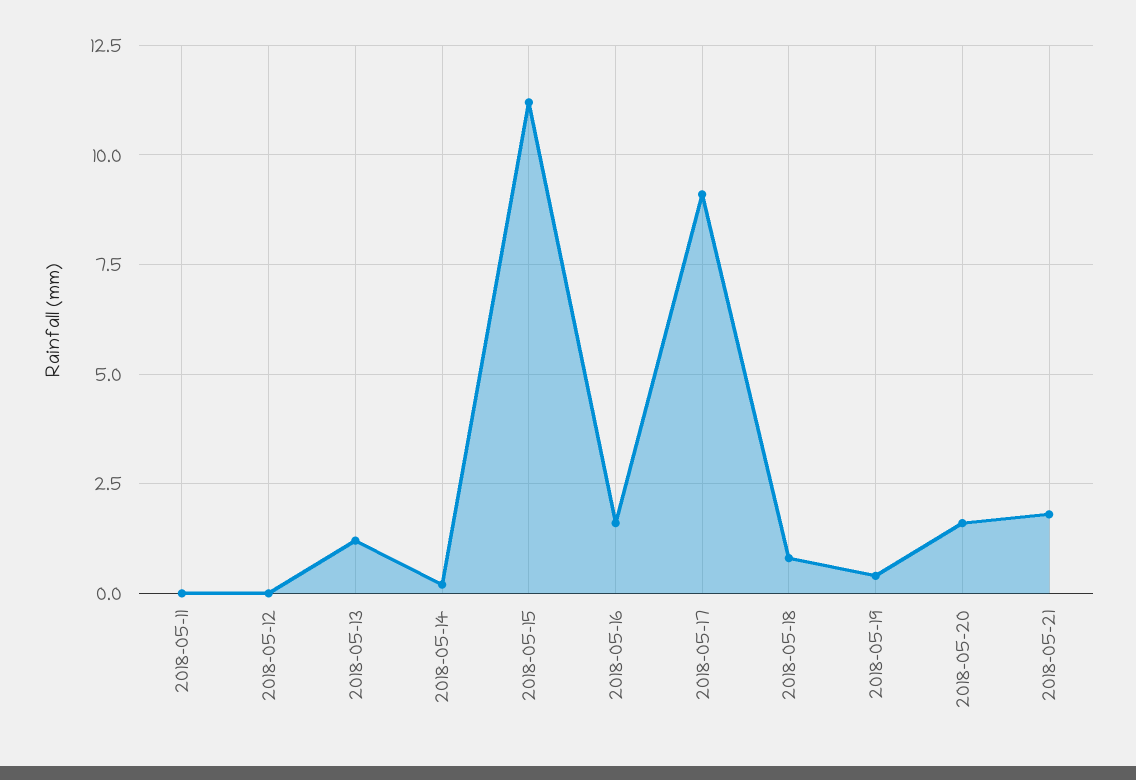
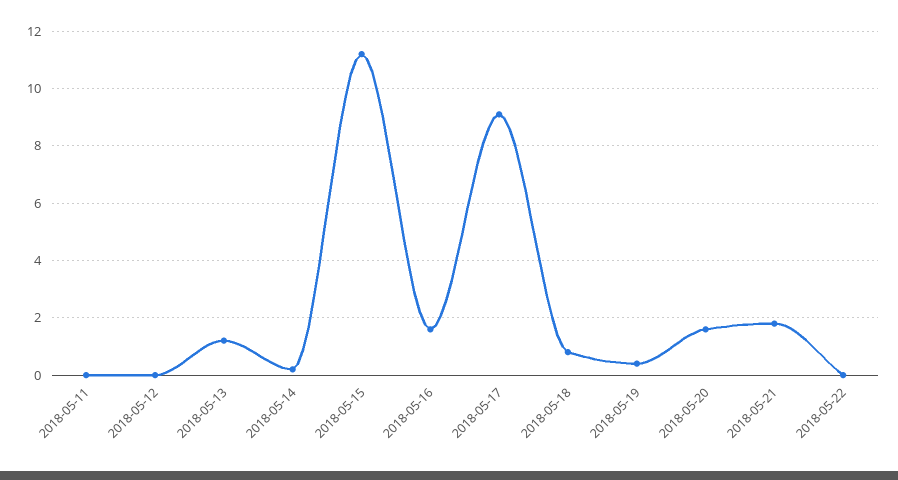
2018-05-22: none -> 0

